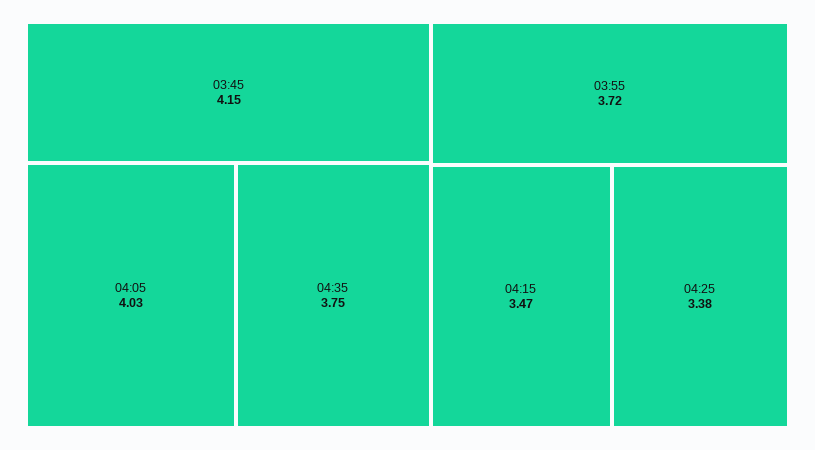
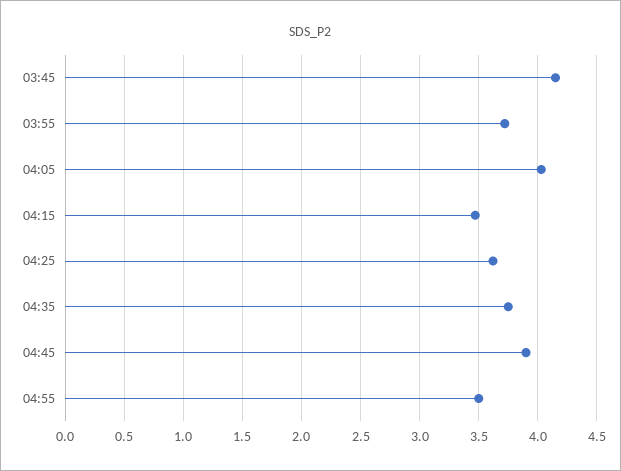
04:25: 3.38 -> 3.6
04:45: none -> 3.9
04:55: none -> 3.5

